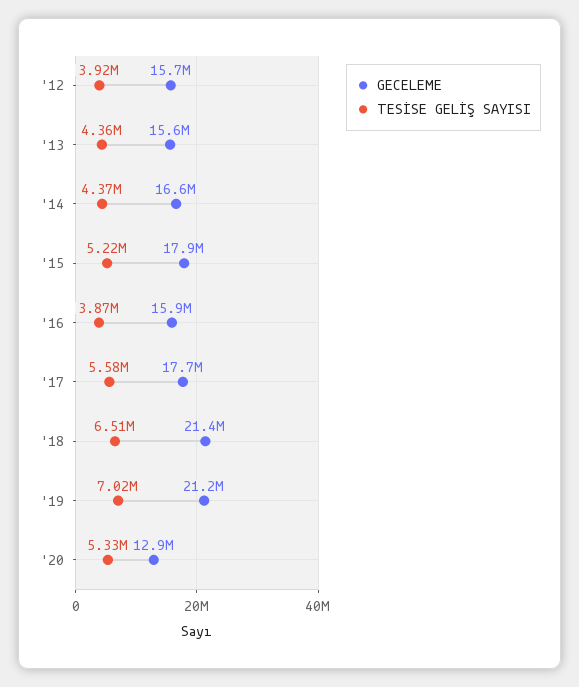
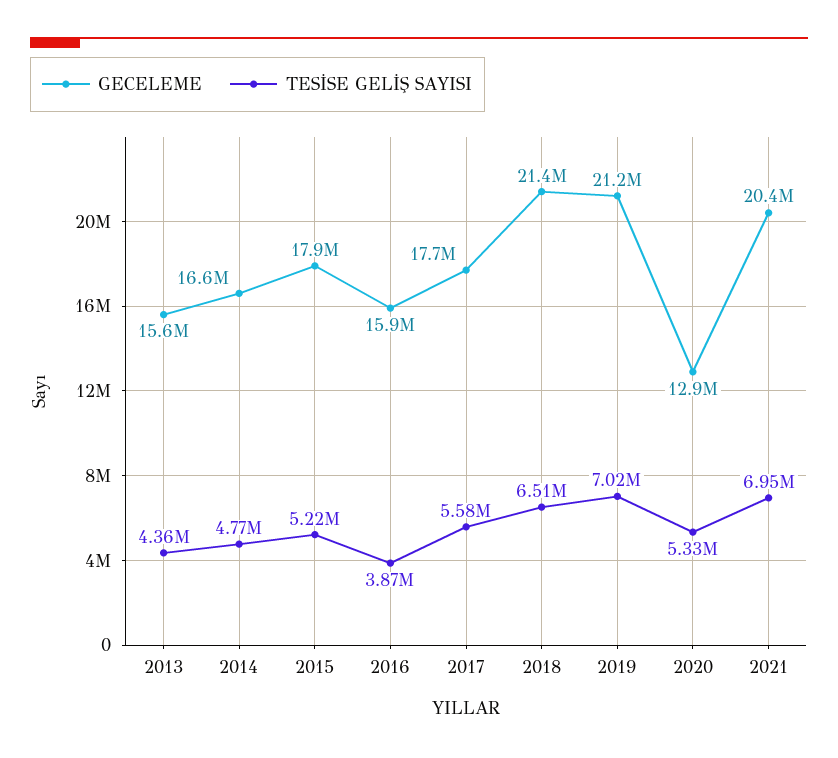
GECELEME, '12: 15700000 -> none
TESİSE GELİŞ SAYISI, '12: 3920000 -> none
TESİSE GELİŞ SAYISI, '14: 4370000 -> 4770000
GECELEME, 2021: none -> 20400000
TESİSE GELİŞ SAYISI, 2021: none -> 6950000

